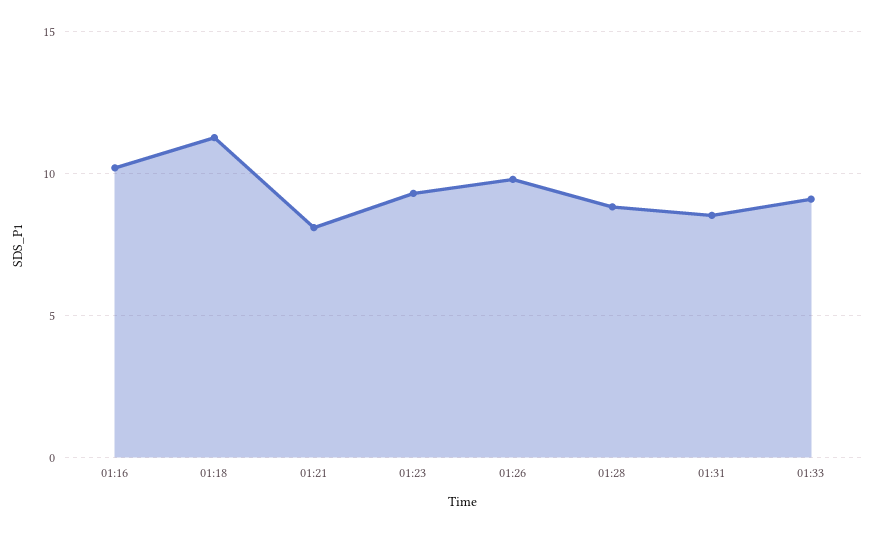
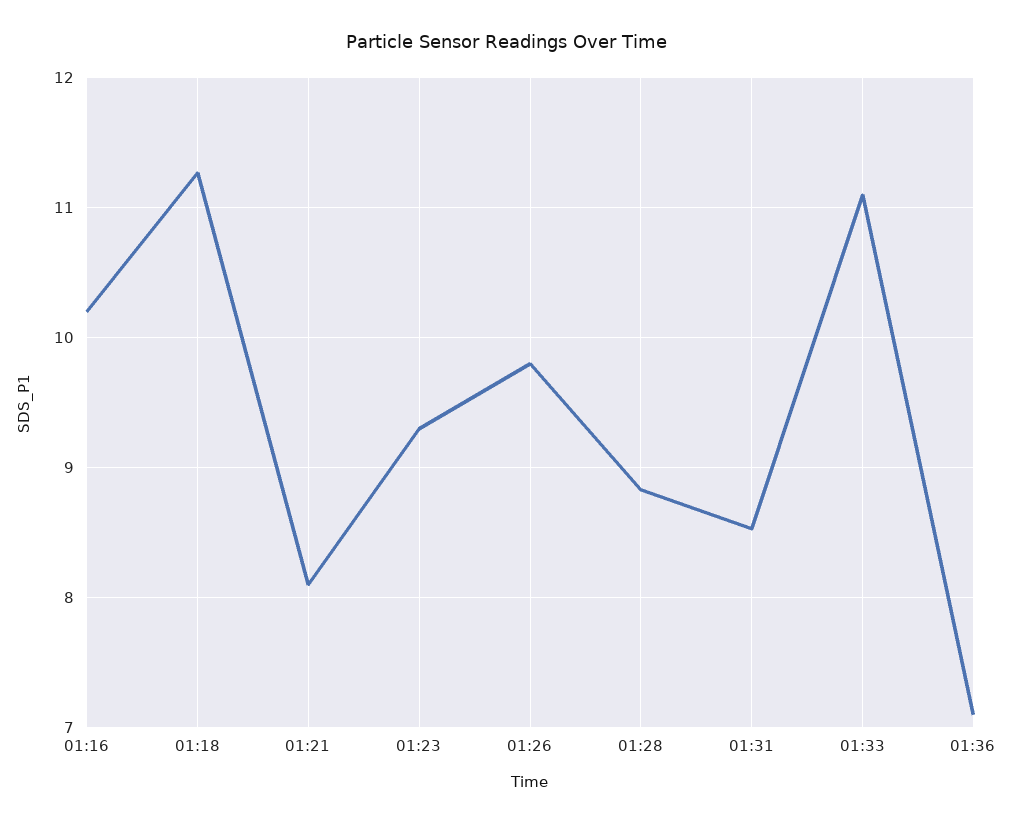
01:33: 9 -> 11.1
01:36: none -> 7.1

